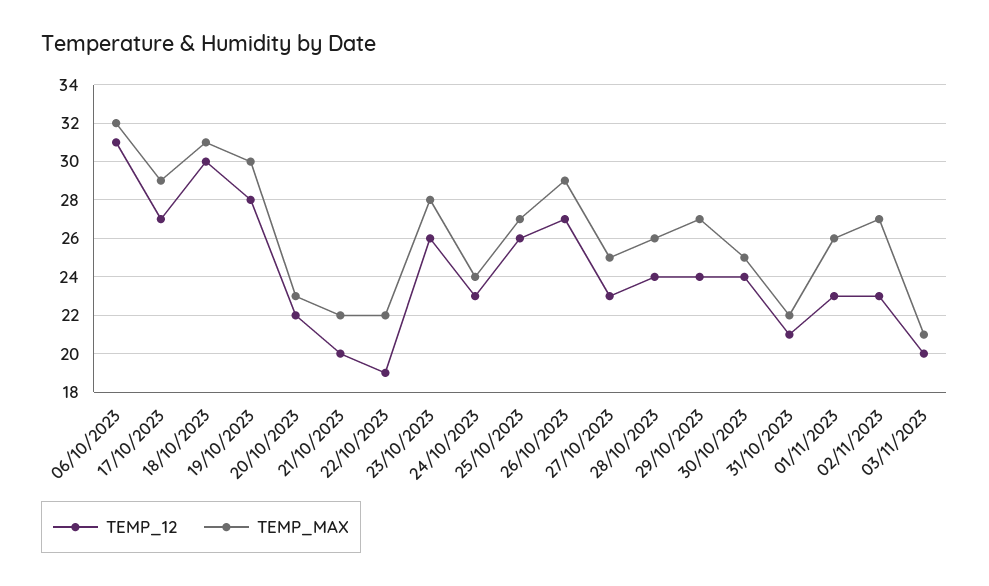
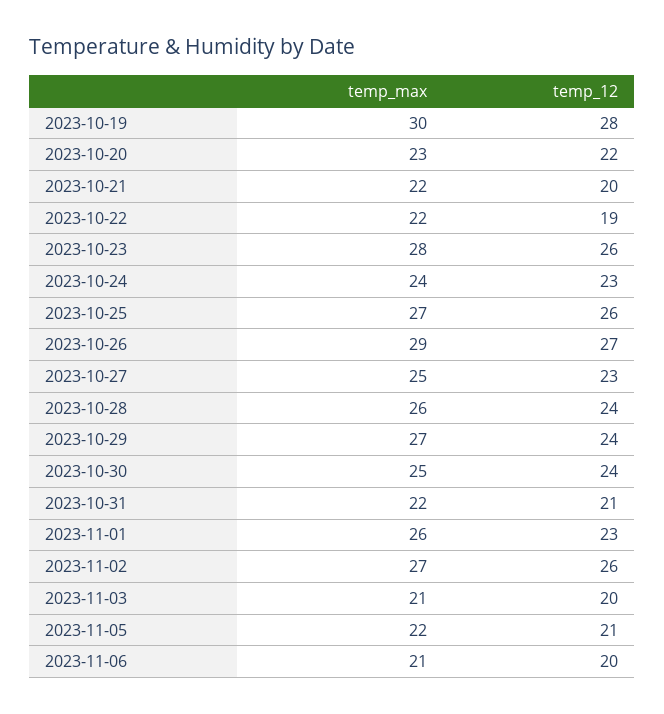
TEMP_12, 06/10/2023: 31 -> none
TEMP_MAX, 06/10/2023: 32 -> none
TEMP_12, 17/10/2023: 27 -> none
TEMP_MAX, 17/10/2023: 29 -> none
TEMP_12, 18/10/2023: 30 -> none
TEMP_MAX, 18/10/2023: 31 -> none
TEMP_12, 02/11/2023: 23 -> 26
TEMP_MAX, 2023-11-05: none -> 22
TEMP_12, 2023-11-05: none -> 21
TEMP_MAX, 2023-11-06: none -> 21
TEMP_12, 2023-11-06: none -> 20

